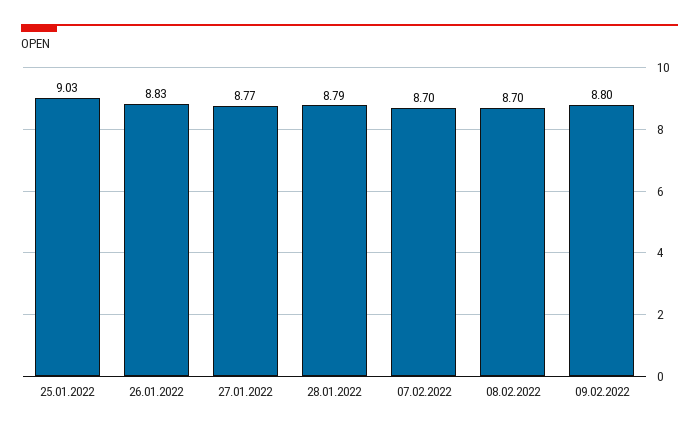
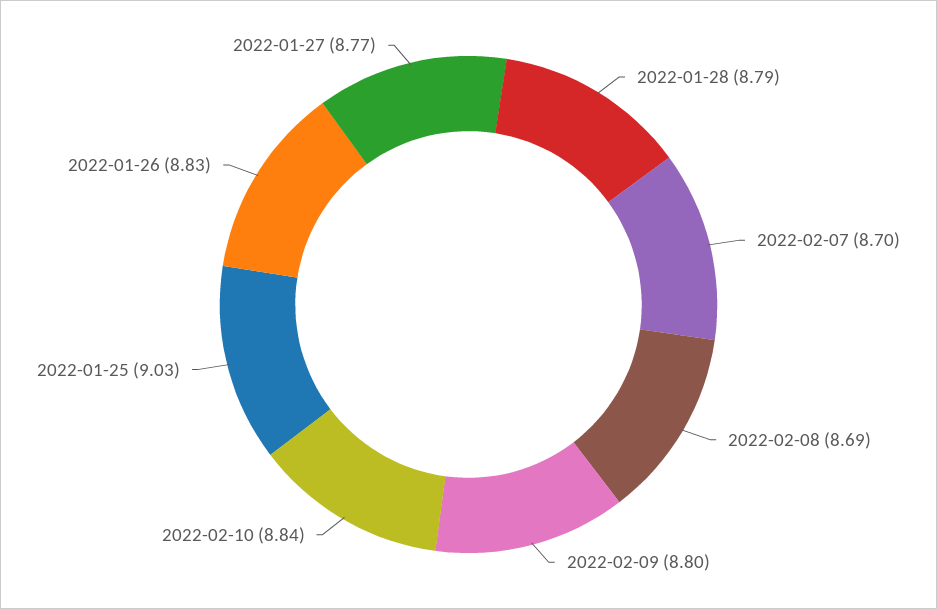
08.02.2022: 8.7 -> 8.69
2022-02-10: none -> 8.84

